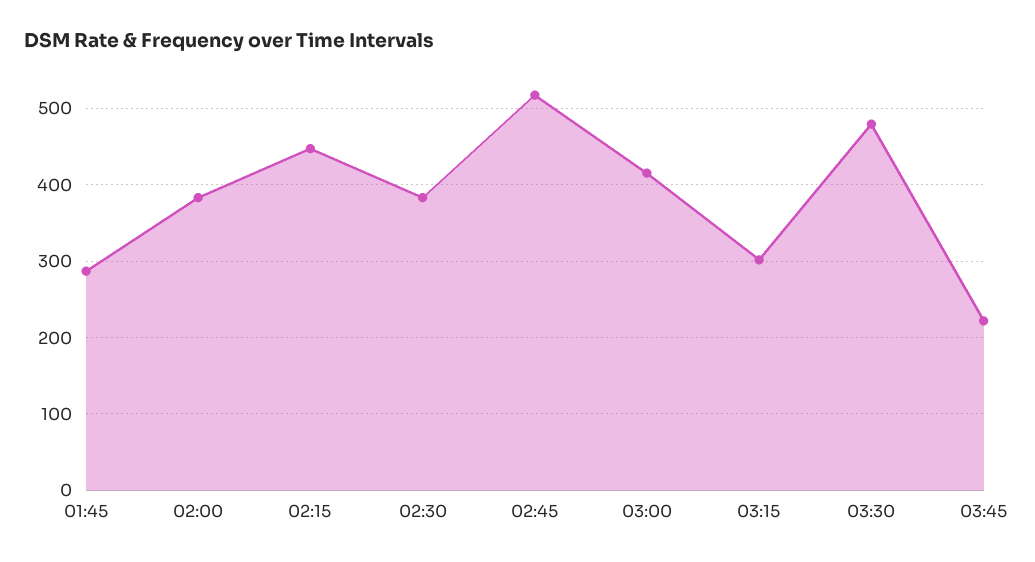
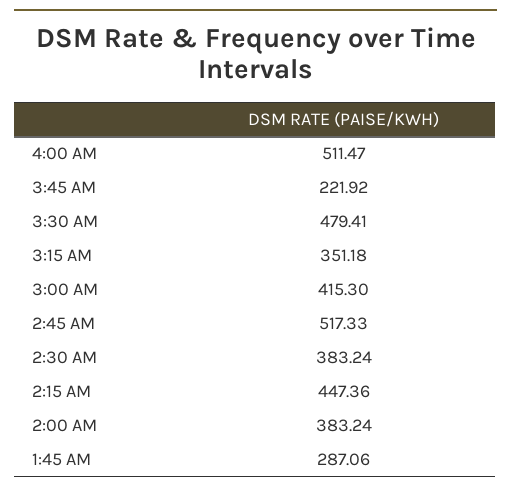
03:15: 300 -> 351.18
4:00 AM: none -> 511.47

